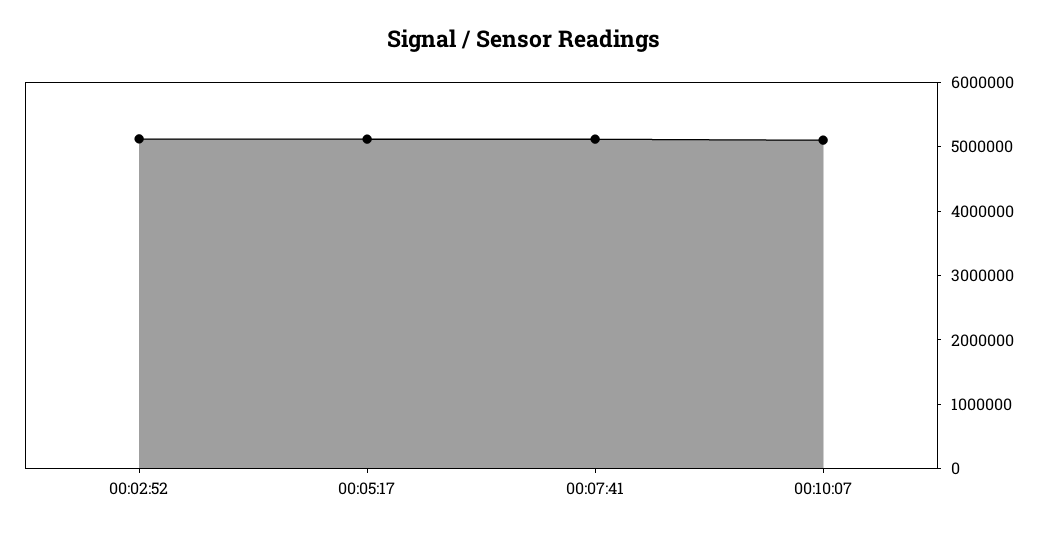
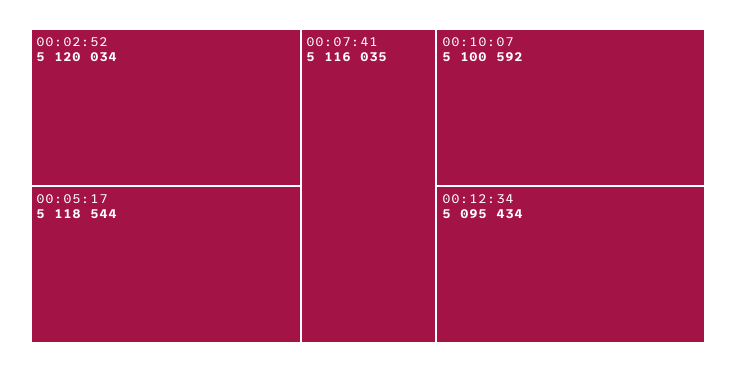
00:12:34: none -> 5095434

